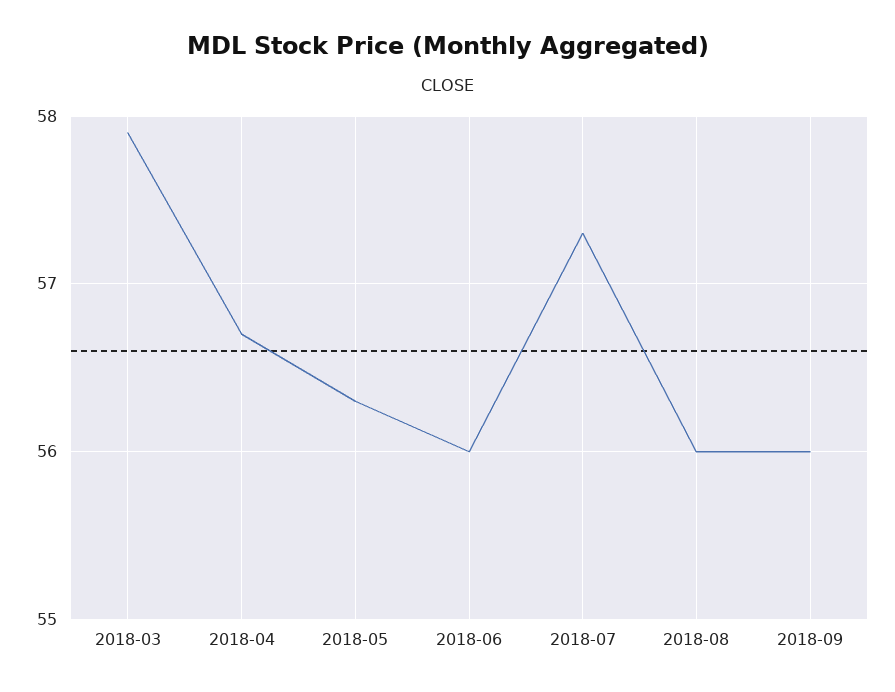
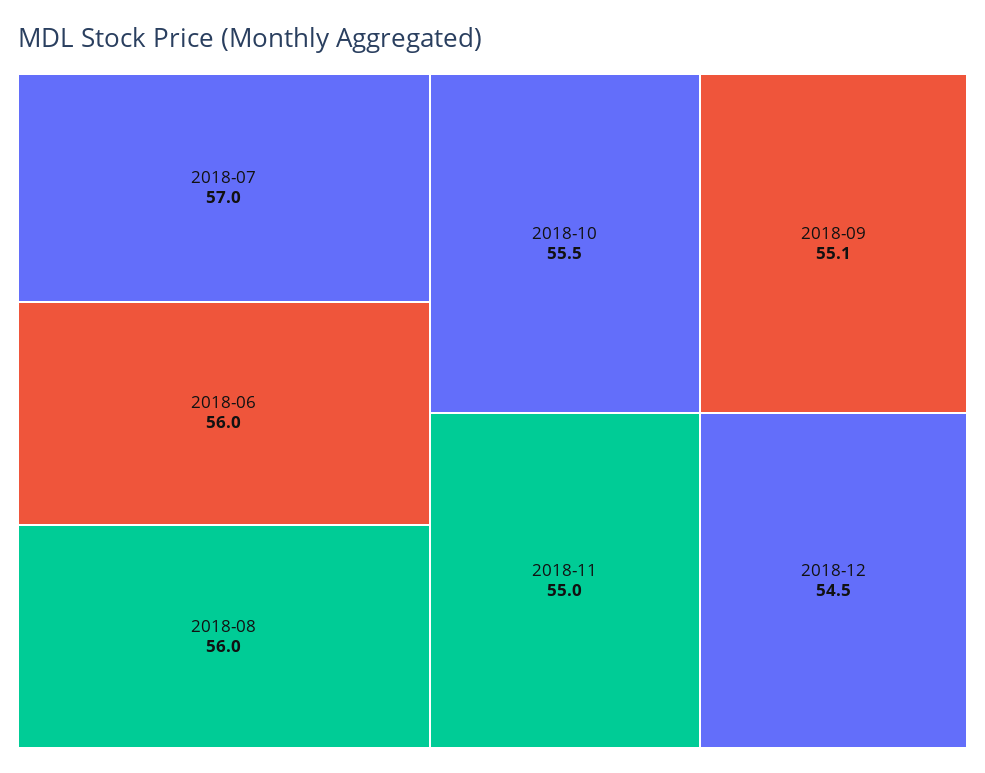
2018-03: 57.9 -> none
2018-04: 56.7 -> none
2018-05: 56.3 -> none
2018-07: 57.3 -> 57
2018-09: 56 -> 55.1
2018-10: none -> 55.5
2018-11: none -> 55
2018-12: none -> 54.5

